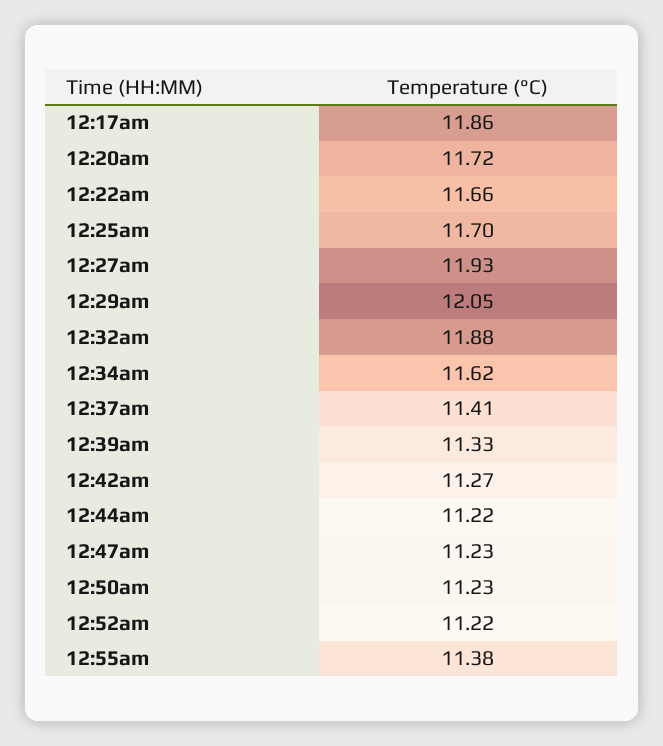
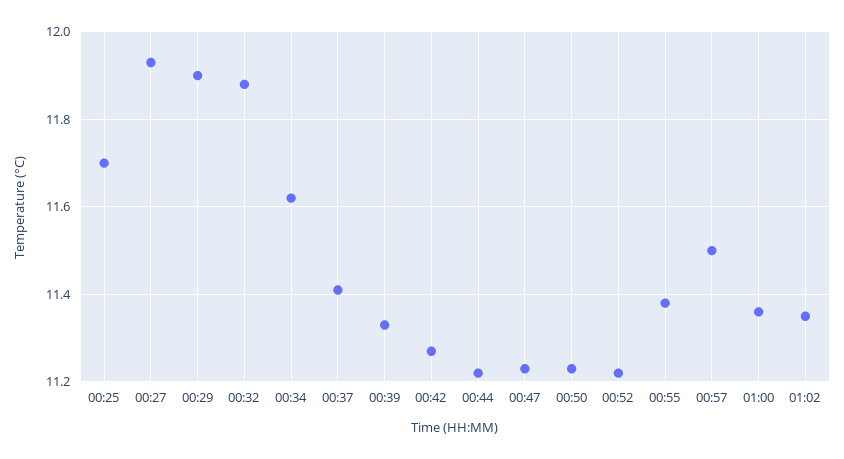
12:17am: 11.86 -> none
12:20am: 11.72 -> none
12:22am: 11.66 -> none
12:29am: 12.05 -> 11.9
00:57: none -> 11.5
01:00: none -> 11.35
01:02: none -> 11.35

